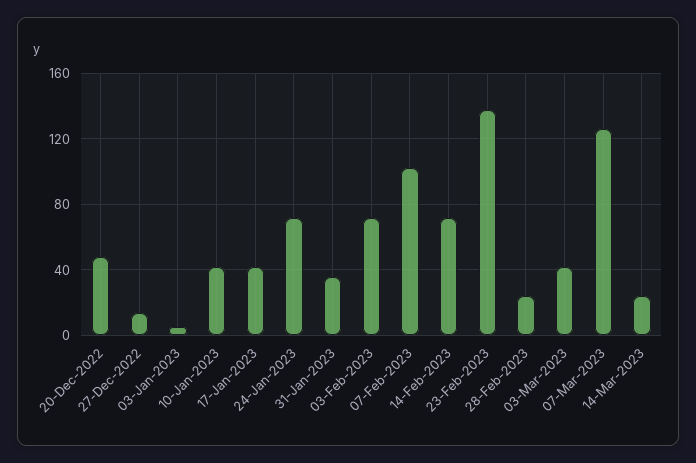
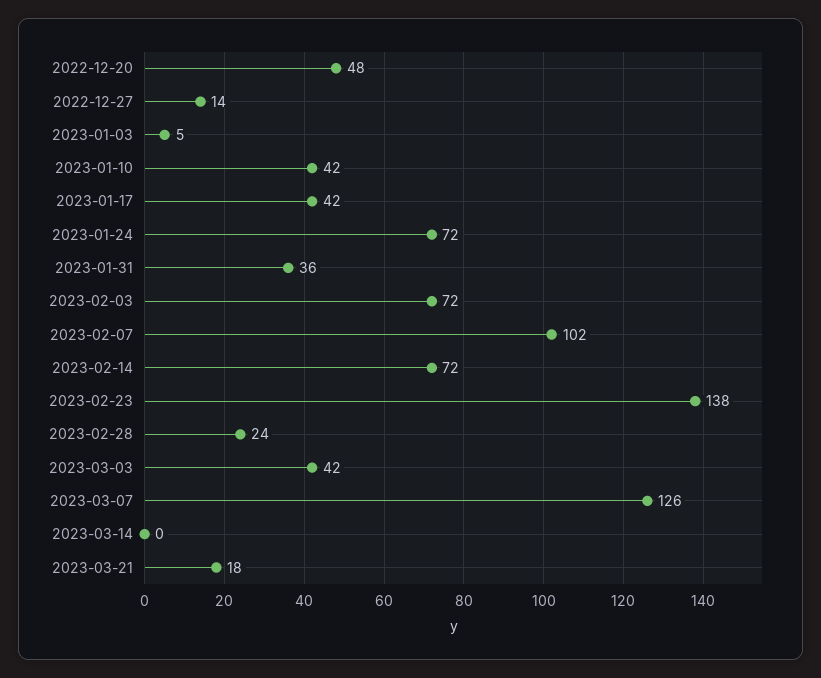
14-Mar-2023: 25 -> 0
2023-03-21: none -> 18

